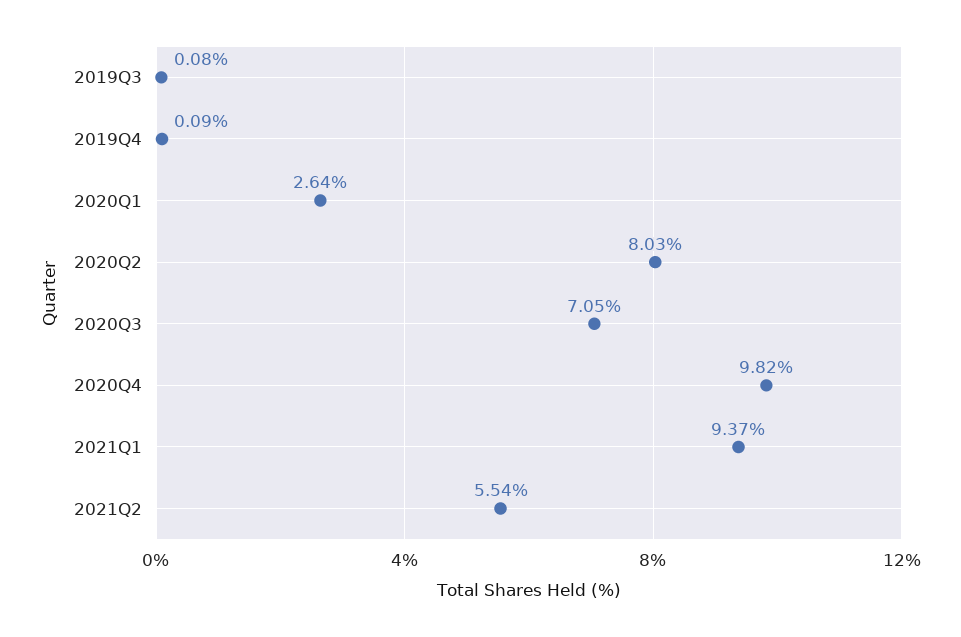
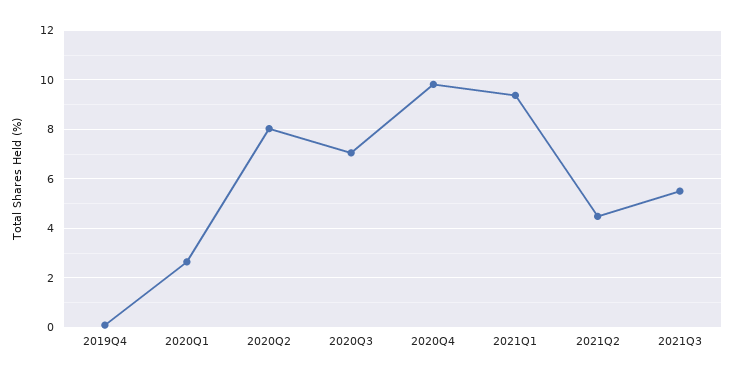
2019Q3: 0.08 -> none
2021Q2: 5.54 -> 4.5
2021Q3: none -> 5.5

